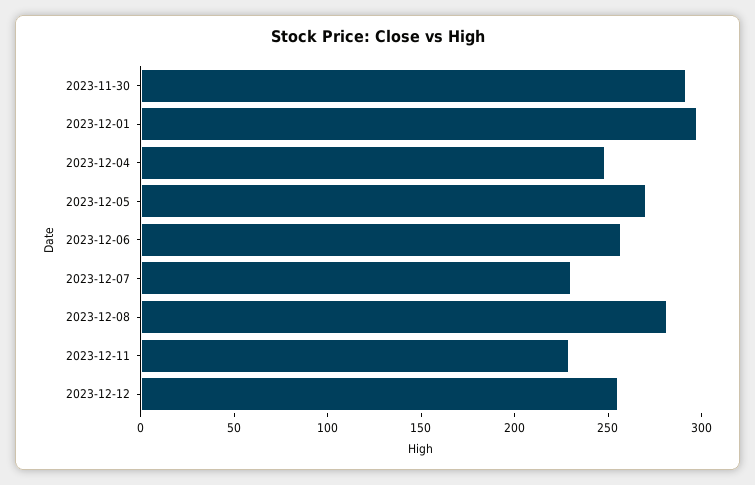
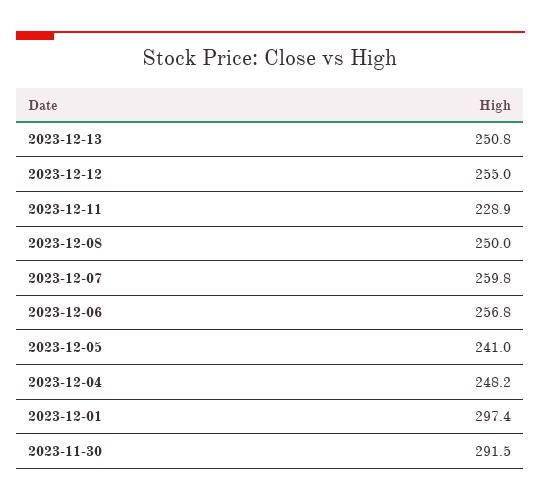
2023-12-05: 270 -> 241
2023-12-07: 230 -> 259.8
2023-12-08: 280 -> 250
2023-12-13: none -> 250.8

